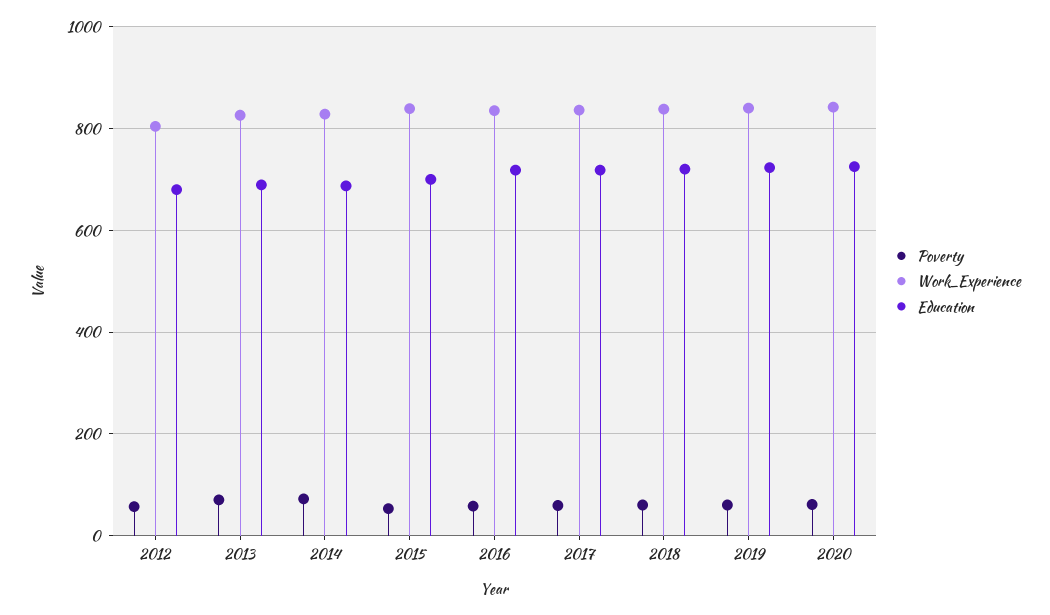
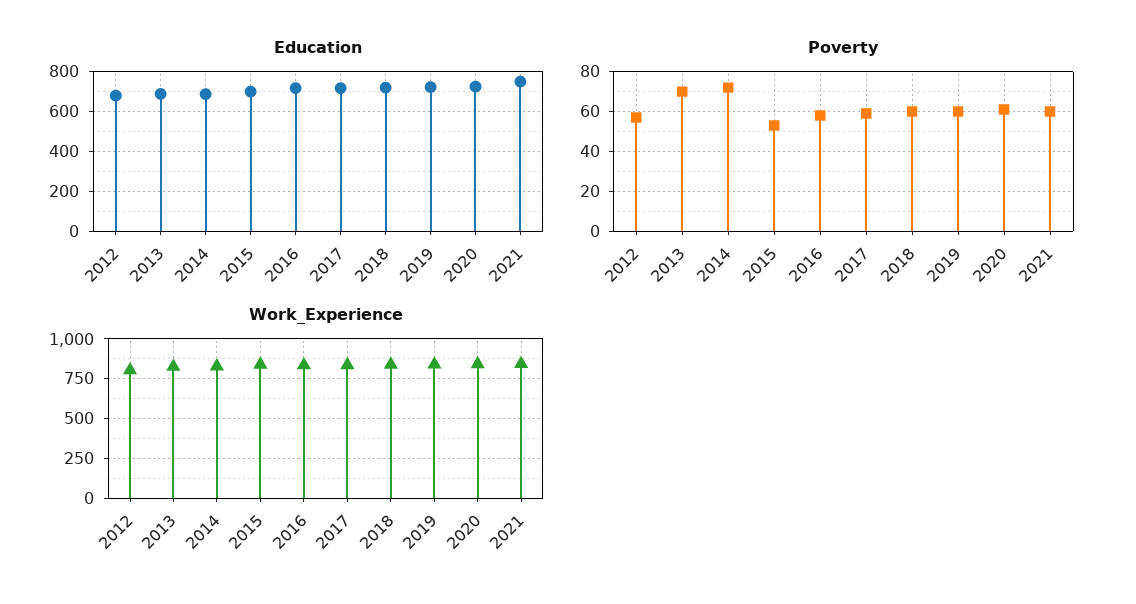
Education, 2021: none -> 750
Poverty, 2021: none -> 60
Work_Experience, 2021: none -> 850

